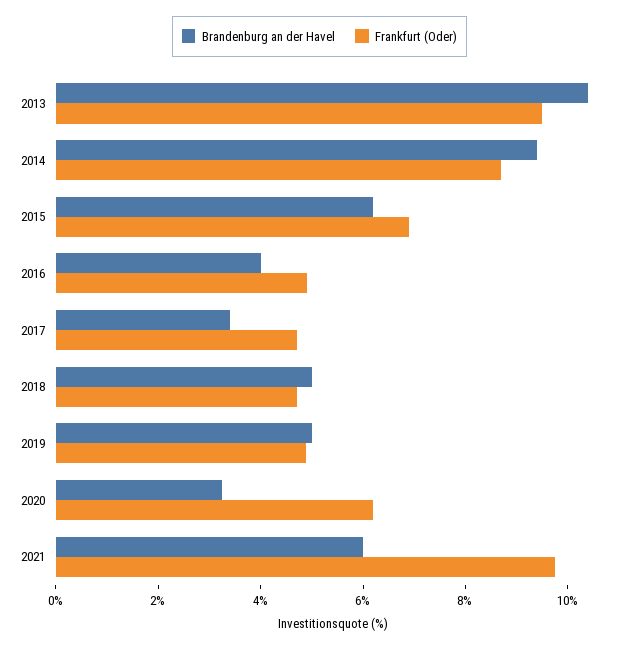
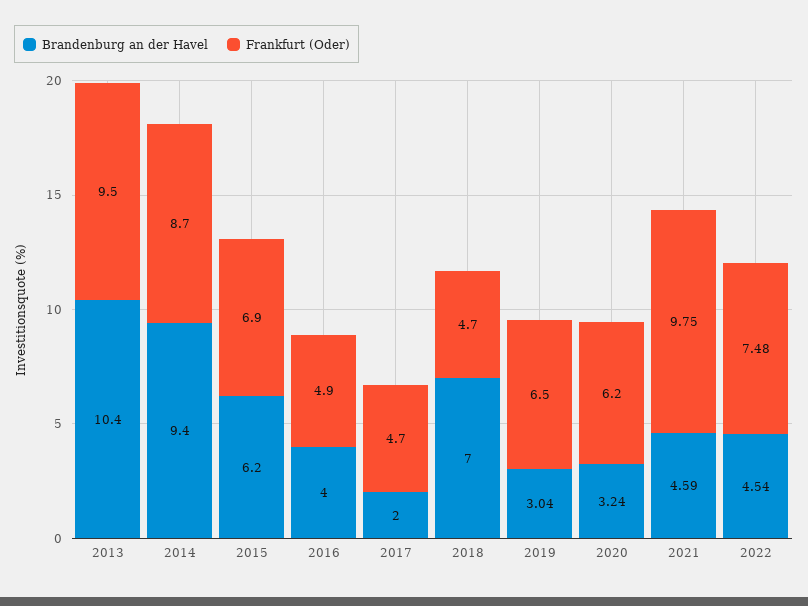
Brandenburg an der Havel, 2017: 3.5 -> 2
Brandenburg an der Havel, 2018: 5 -> 7
Brandenburg an der Havel, 2019: 5 -> 3.04
Frankfurt (Oder), 2019: 5 -> 6.5
Brandenburg an der Havel, 2021: 6 -> 4.59
Brandenburg an der Havel, 2022: none -> 4.54
Frankfurt (Oder), 2022: none -> 7.48

